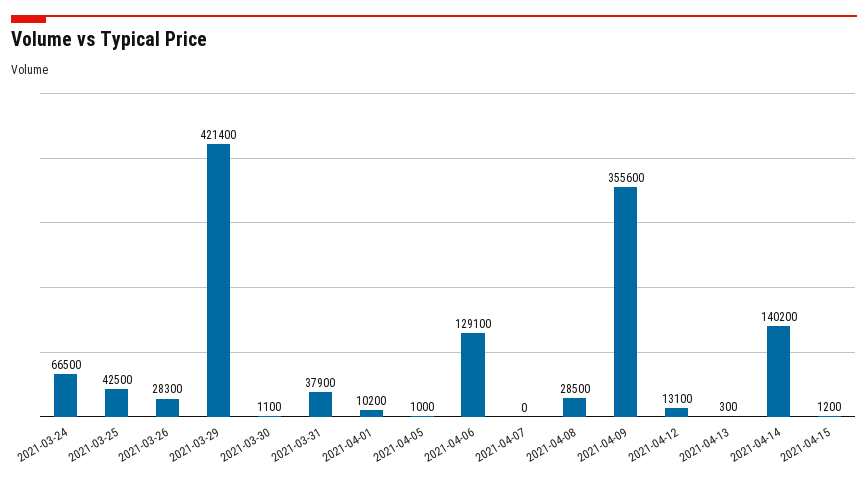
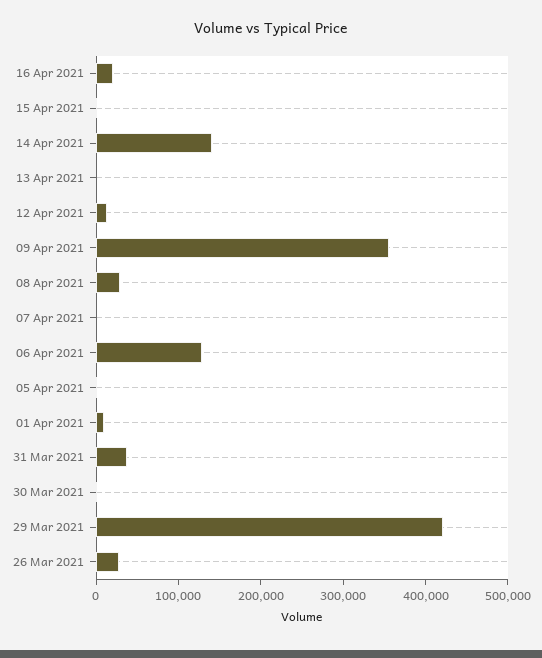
2021-03-24: 66500 -> none
2021-03-25: 42500 -> none
16 Apr 2021: none -> 20000

